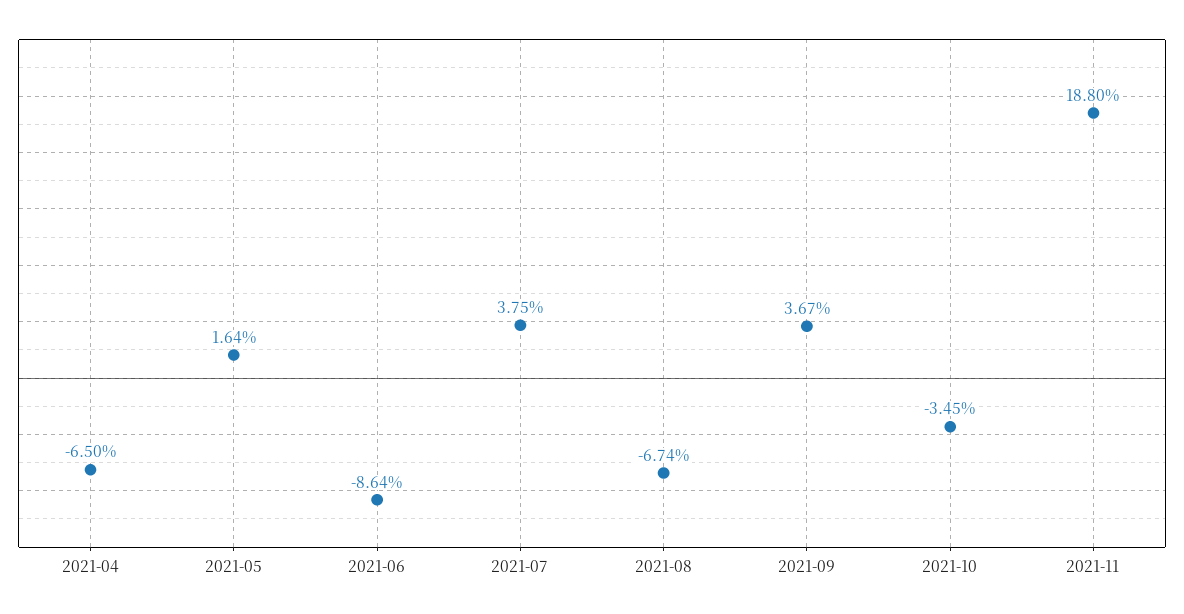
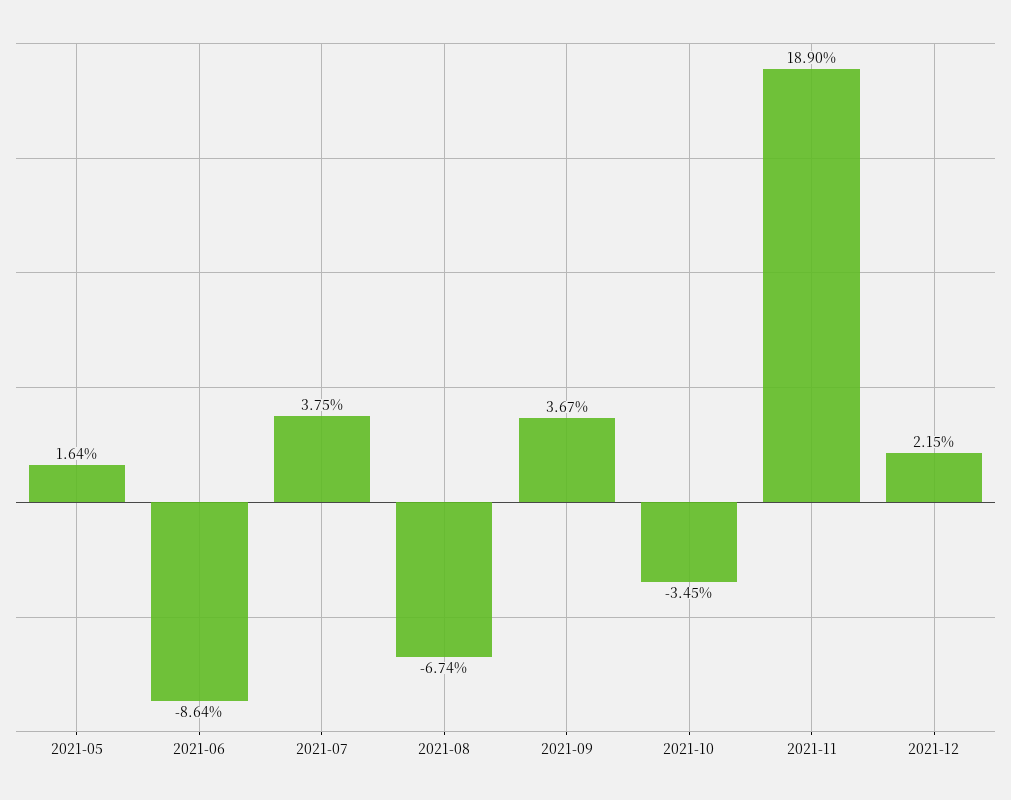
2021-04: -6.5 -> none
2021-11: 18.8 -> 18.9
2021-12: none -> 2.15

